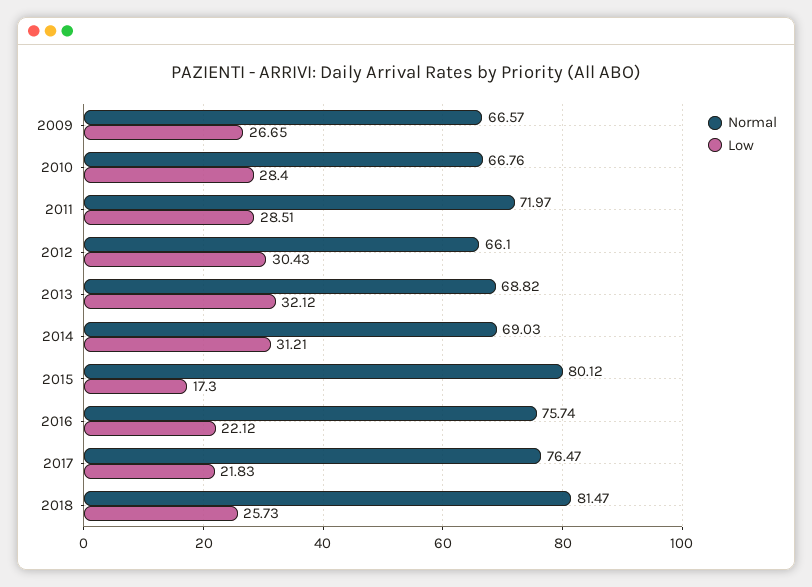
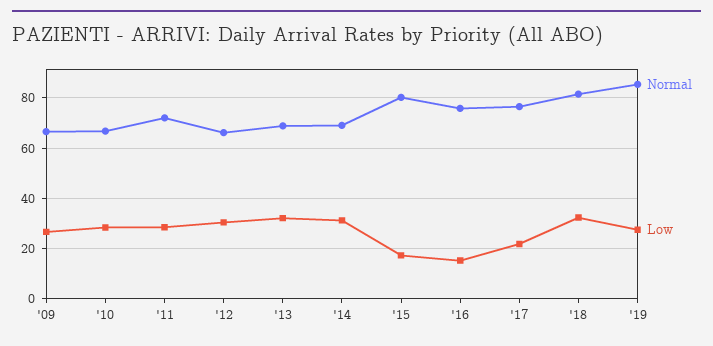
Low, 2016: 22.12 -> 15
Low, 2018: 25.73 -> 32.5
Normal, '19: none -> 85
Low, '19: none -> 27.5

